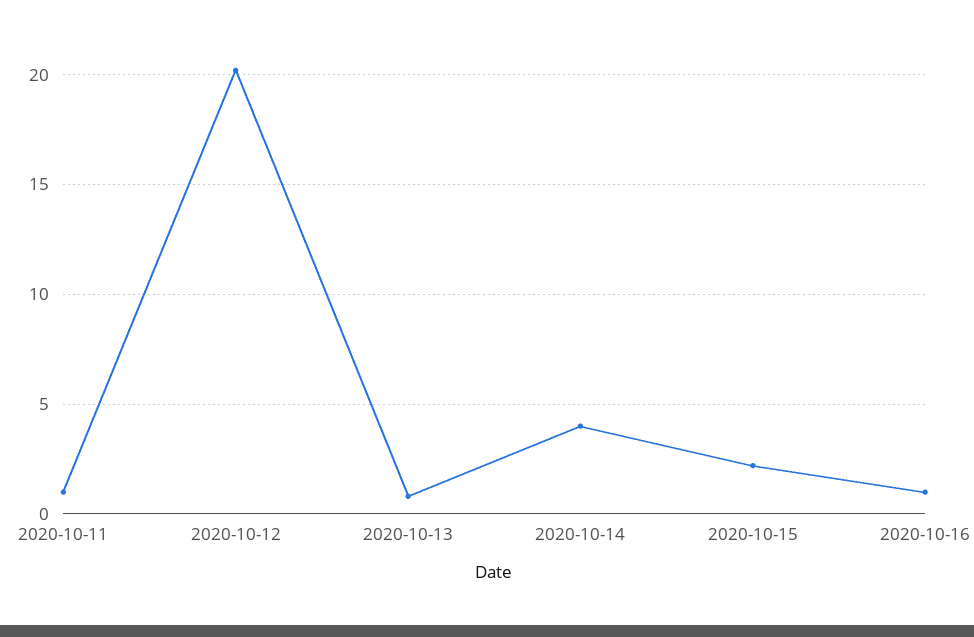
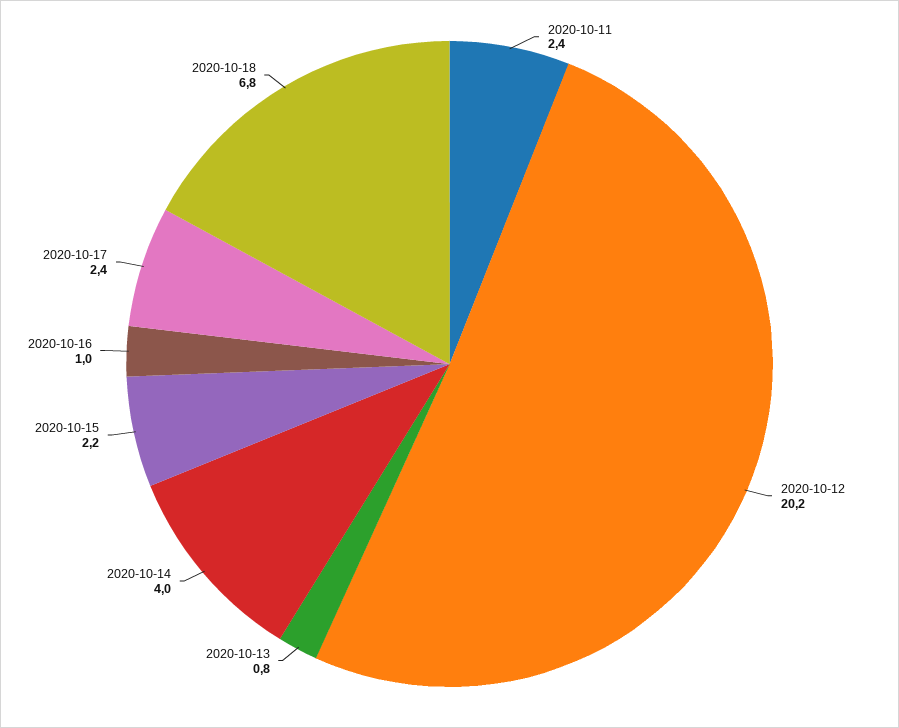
2020-10-11: 1 -> 2.4
2020-10-17: none -> 2.4
2020-10-18: none -> 6.8

